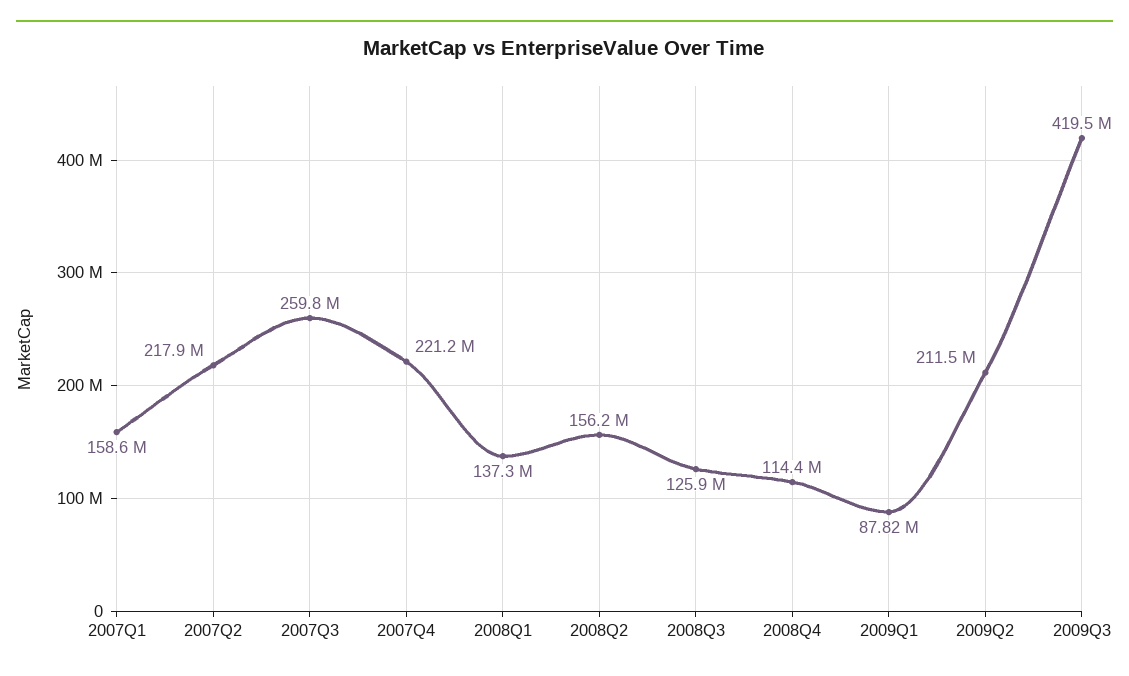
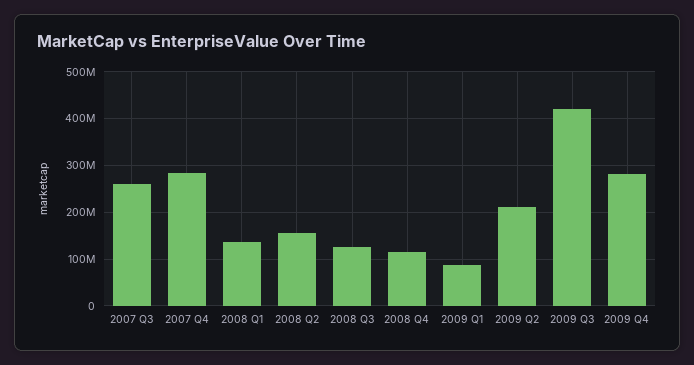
2007Q1: 158600000 -> none
2007Q2: 217900000 -> none
2007Q4: 221200000 -> 280000000
2009 Q4: none -> 280000000

